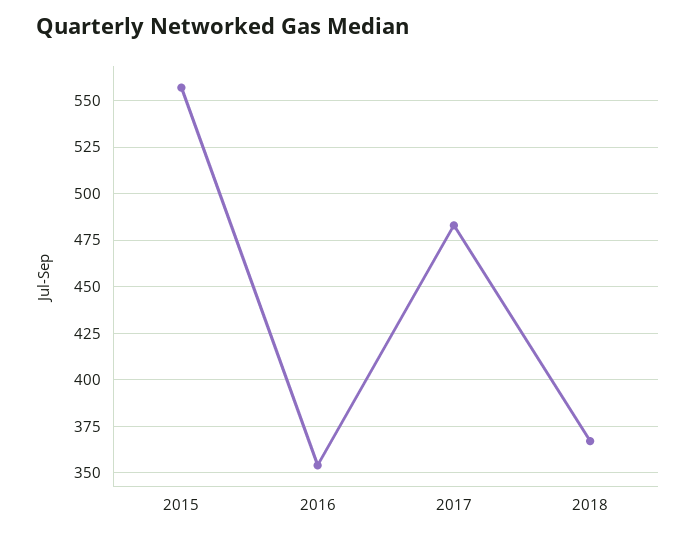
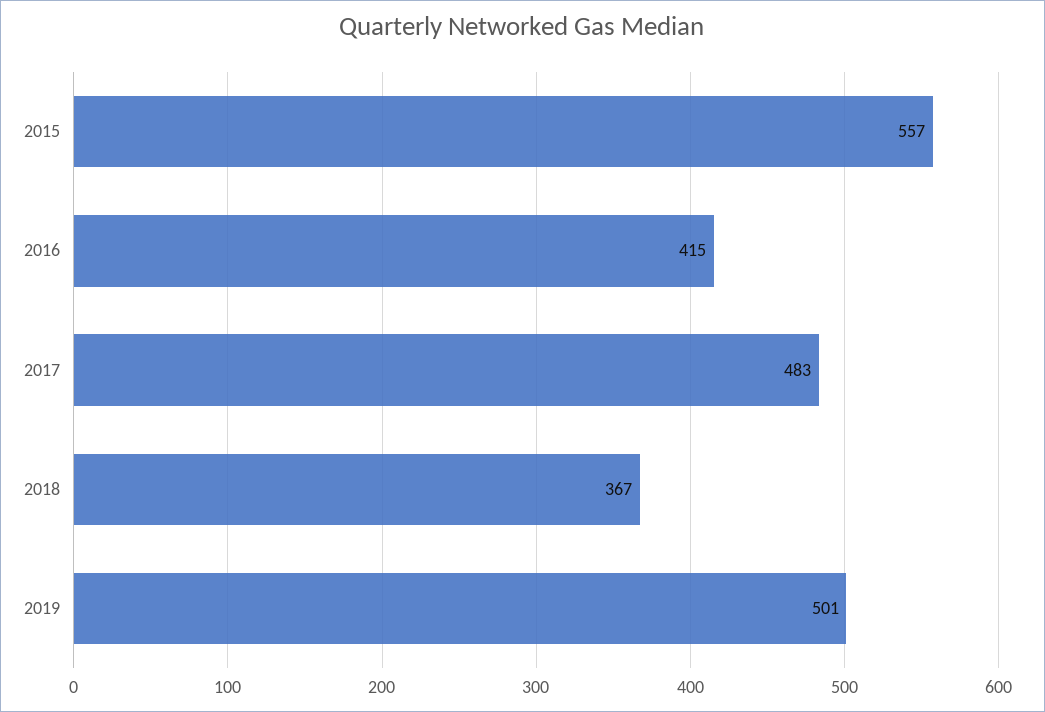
2016: 355 -> 415
2019: none -> 501

